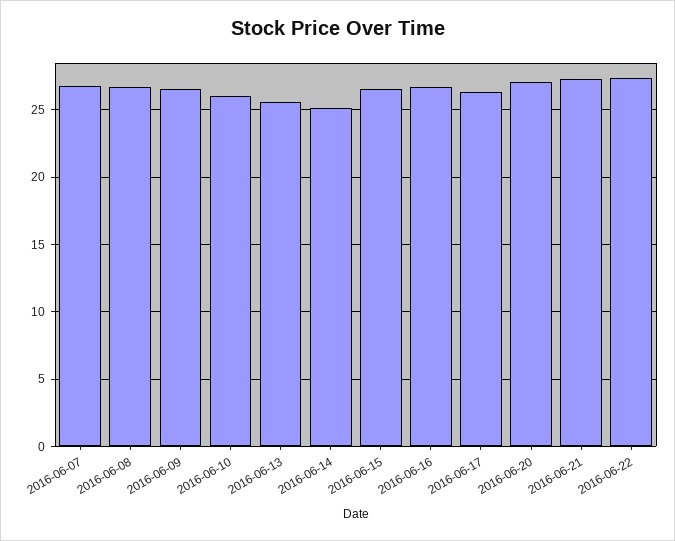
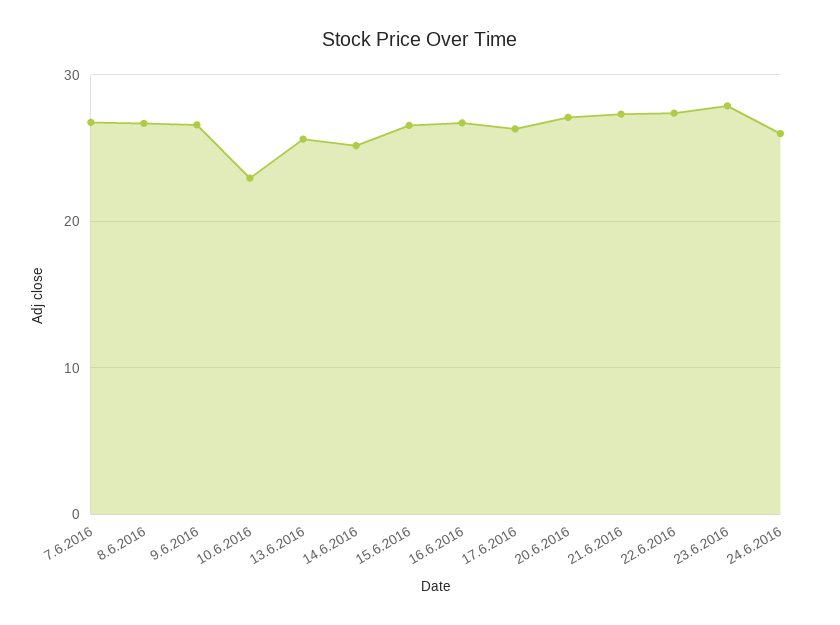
2016-06-10: 26 -> 23
23.6.2016: none -> 28
24.6.2016: none -> 26

